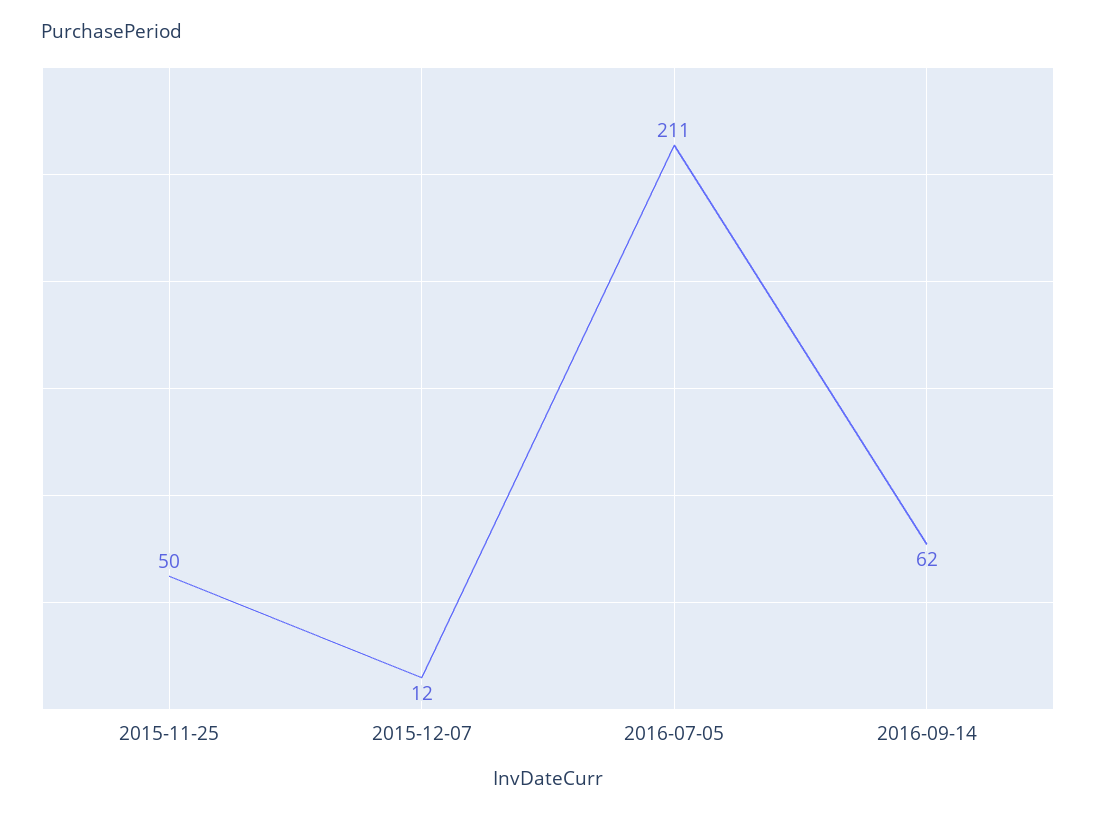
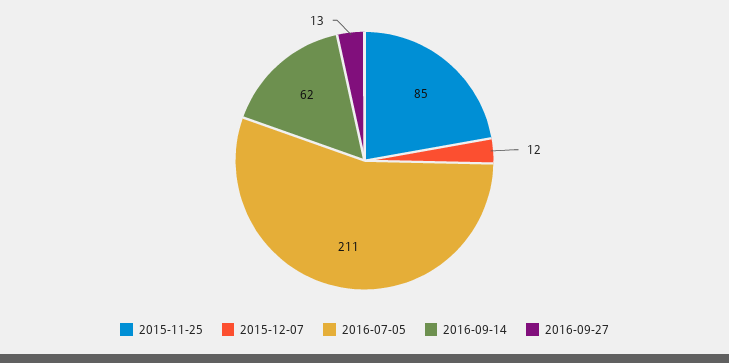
2015-11-25: 50 -> 85
2016-09-27: none -> 13

